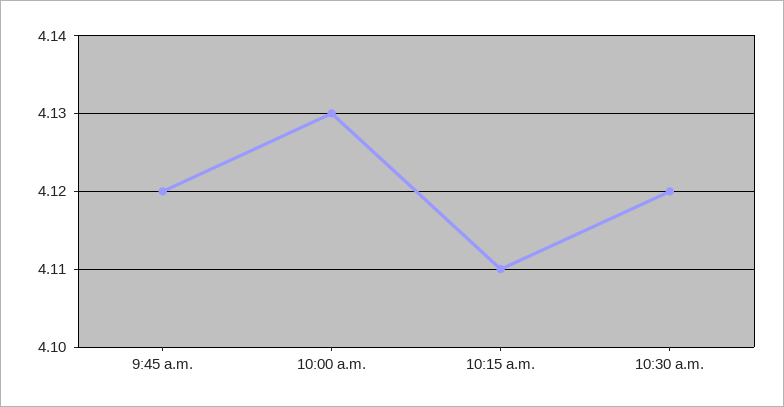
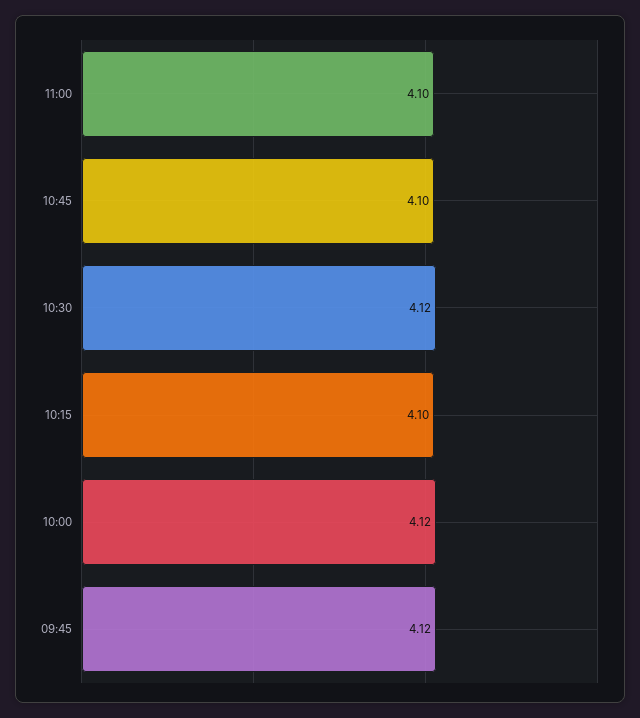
10:00 a.m.: 4.13 -> 4.12
10:15 a.m.: 4.11 -> 4.1
11:00: none -> 4.1
10:45: none -> 4.1

